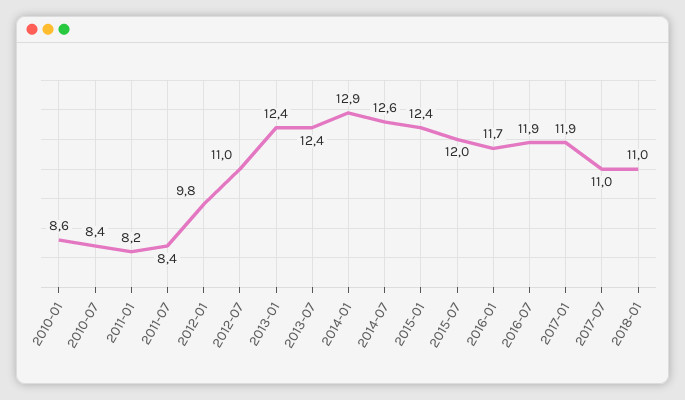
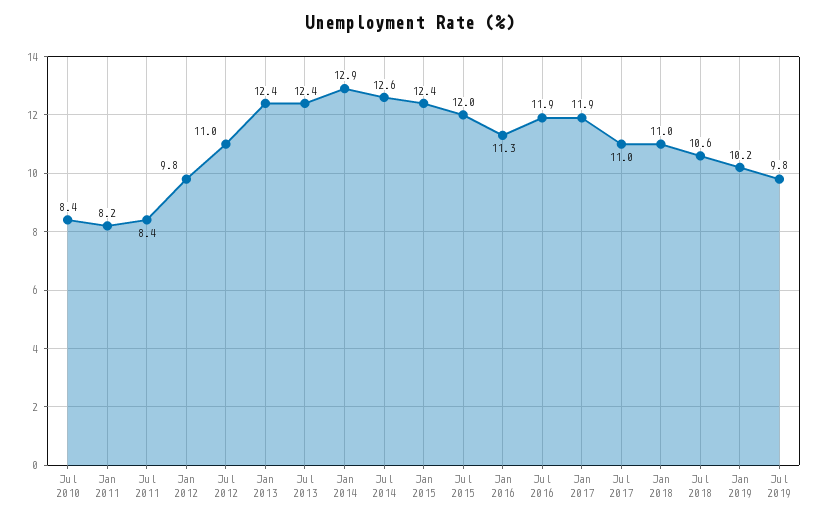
2010-01: 8.6 -> none
2016-01: 11.7 -> 11.3
Jul 2018: none -> 10.6
Jan 2019: none -> 10.2
Jul 2019: none -> 9.8

